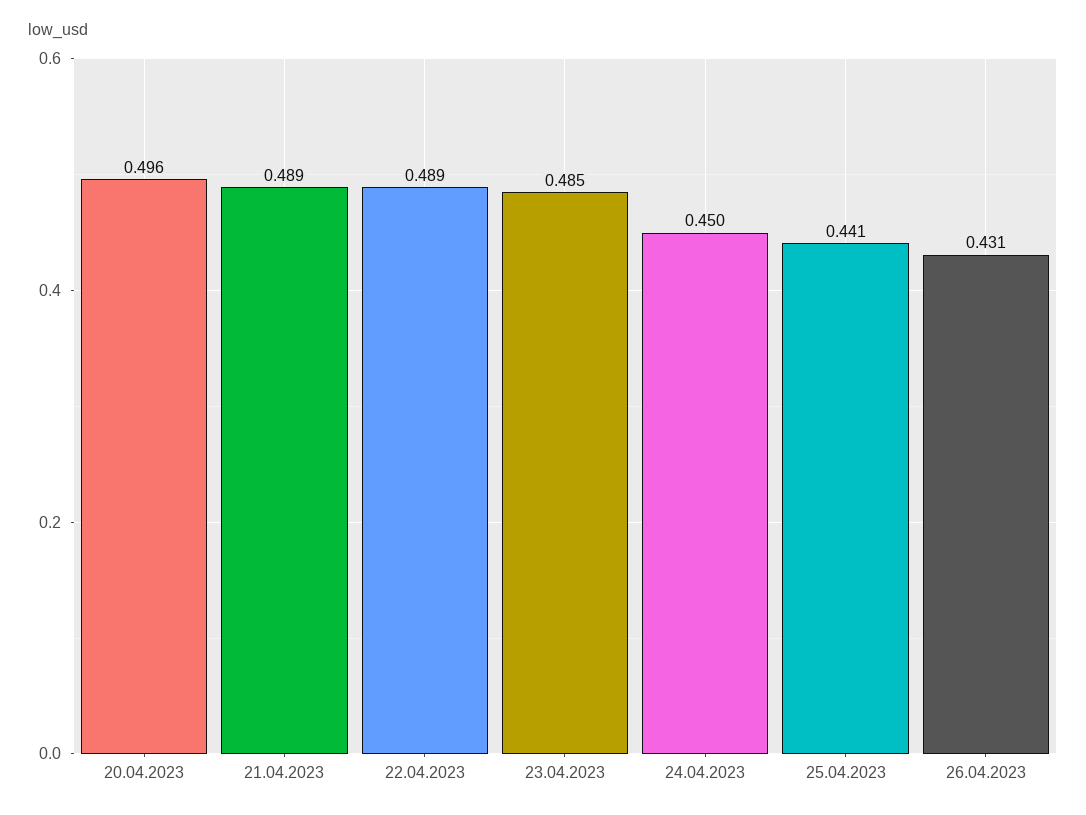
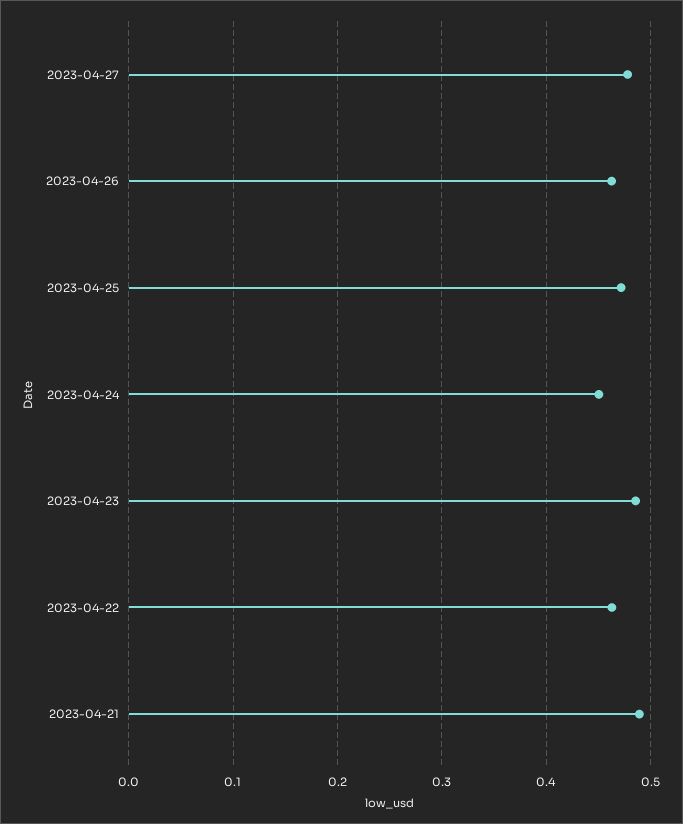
20.04.2023: 0.496 -> none
22.04.2023: 0.489 -> 0.46
25.04.2023: 0.441 -> 0.47
26.04.2023: 0.431 -> 0.46
2023-04-27: none -> 0.48

